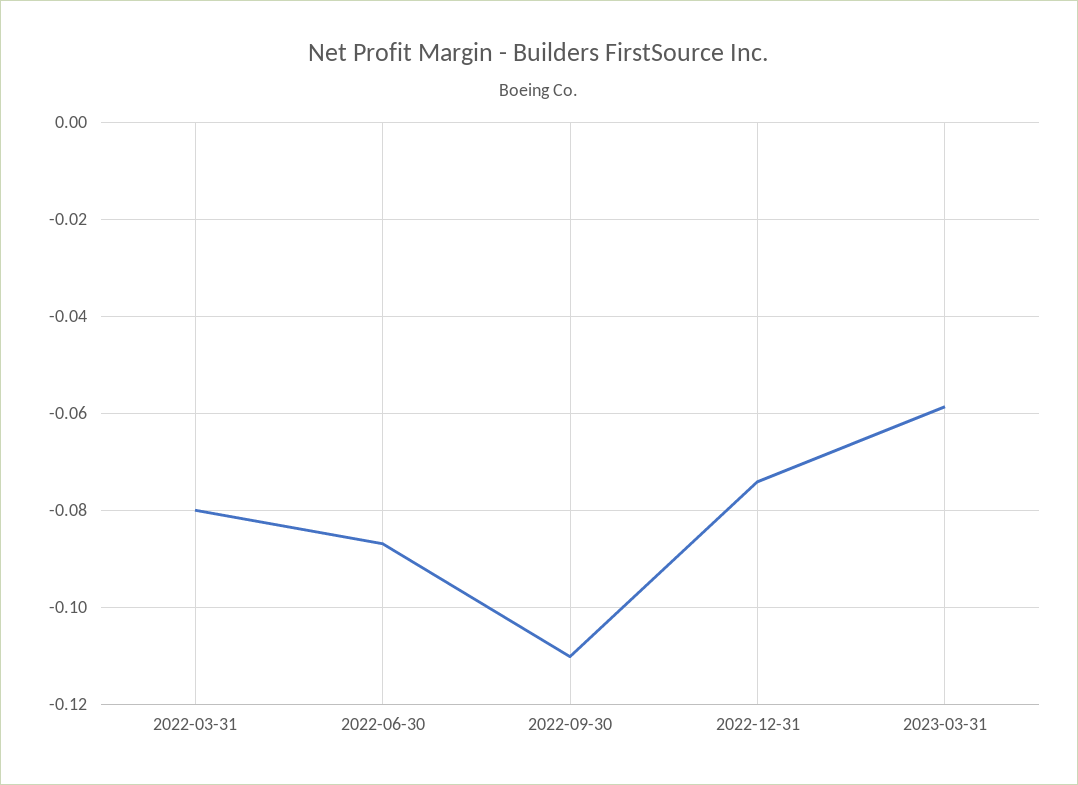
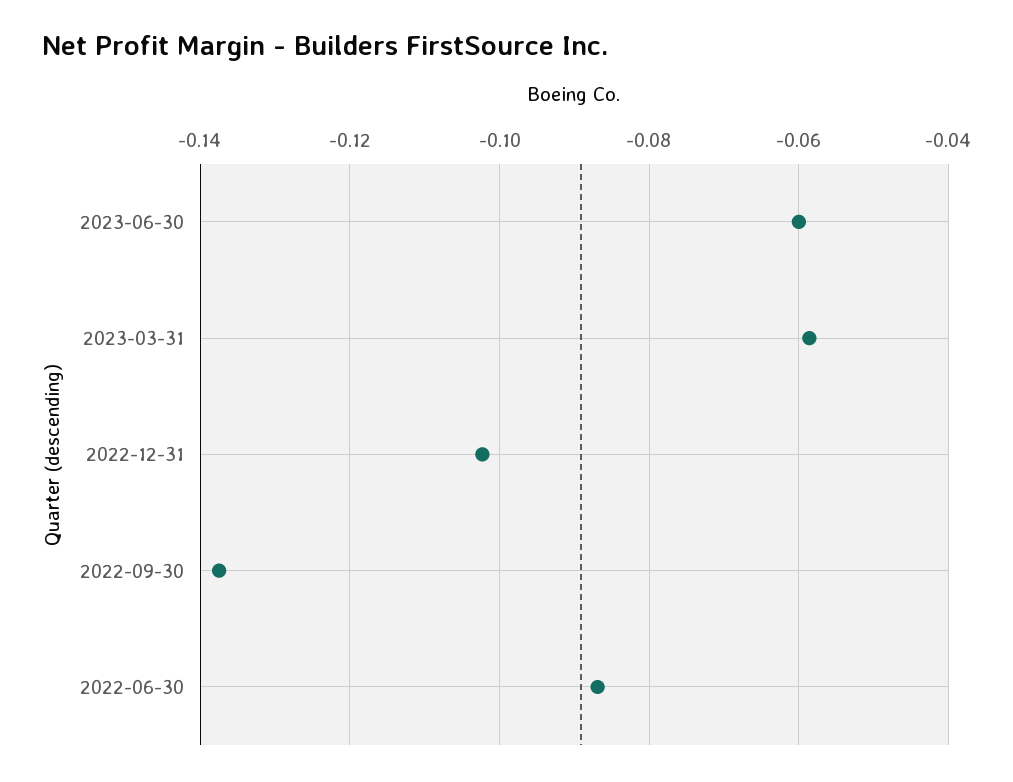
2022-03-31: -0.08 -> none
2022-09-30: -0.11 -> -0.138
2022-12-31: -0.074 -> -0.102
2023-06-30: none -> -0.06

